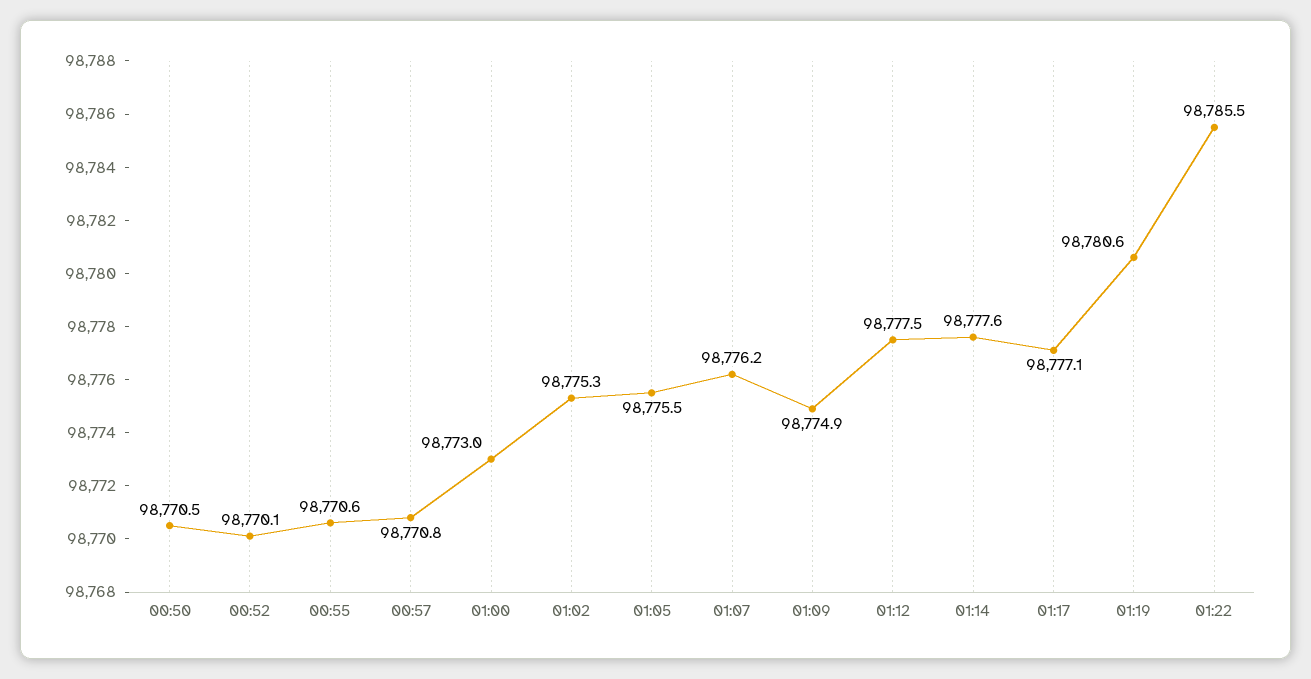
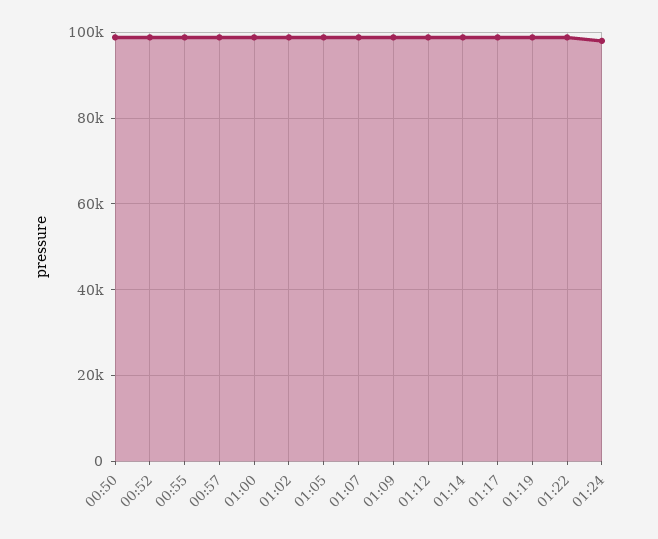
01:24: none -> 98000

